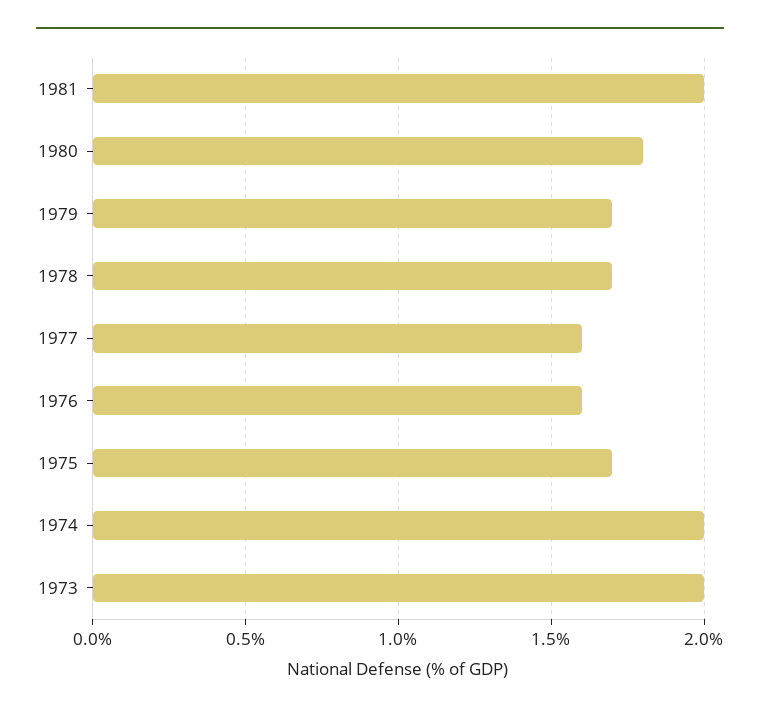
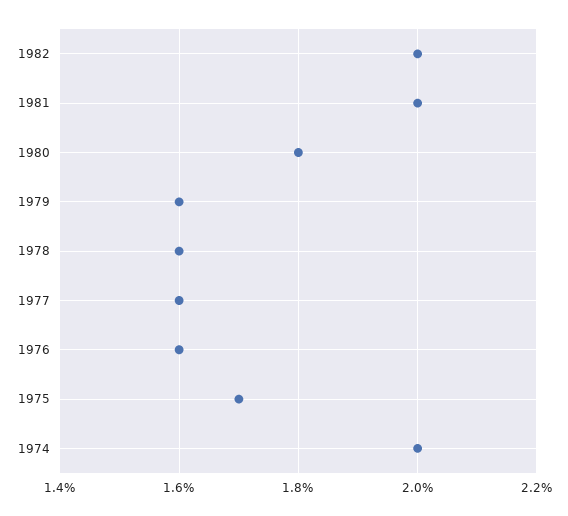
1979: 1.7 -> 1.6
1978: 1.7 -> 1.6
1973: 2 -> none
1982: none -> 2

